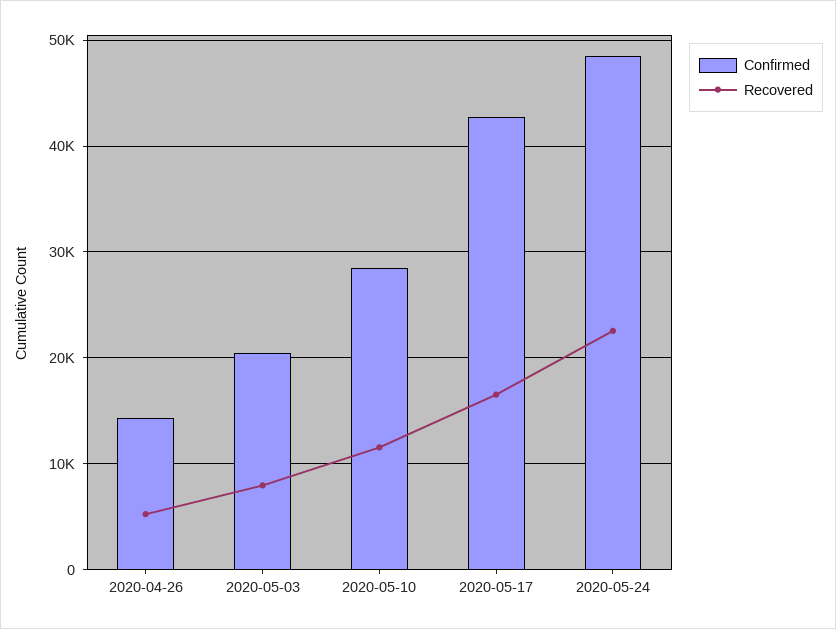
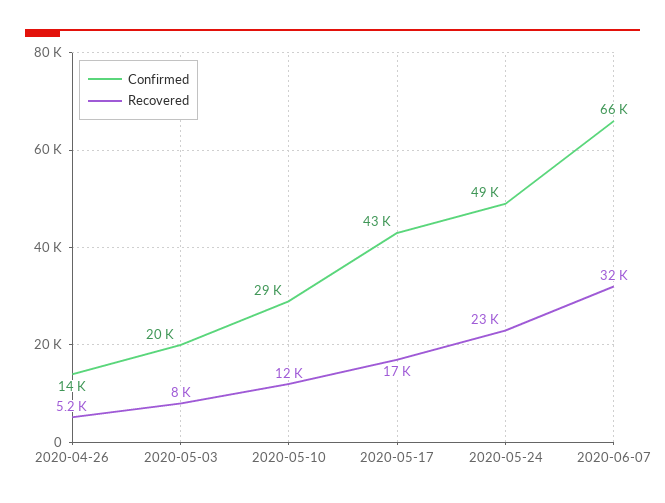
Confirmed, 2020-06-07: none -> 66000
Recovered, 2020-06-07: none -> 32000

